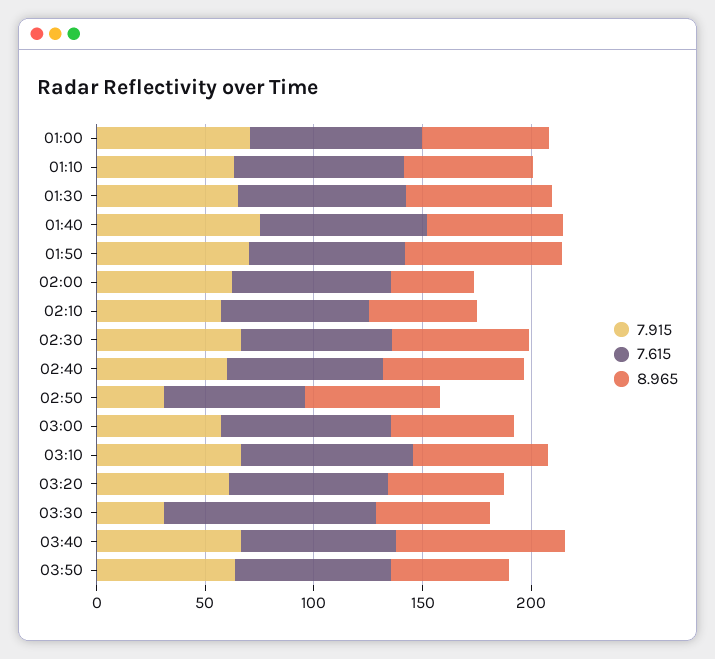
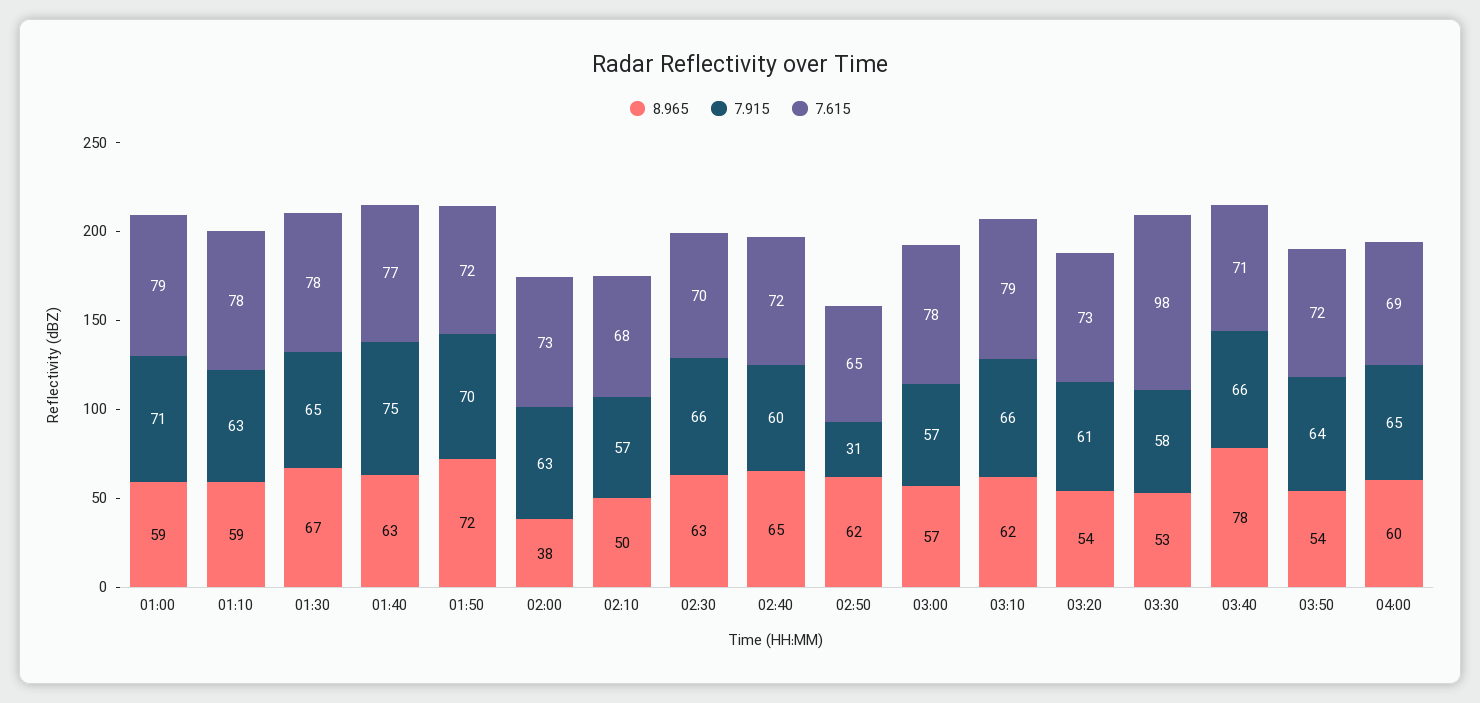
7.915, 03:30: 30 -> 58
8.965, 04:00: none -> 60
7.915, 04:00: none -> 65
7.615, 04:00: none -> 69

